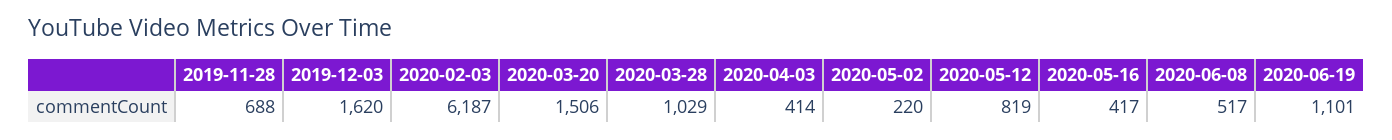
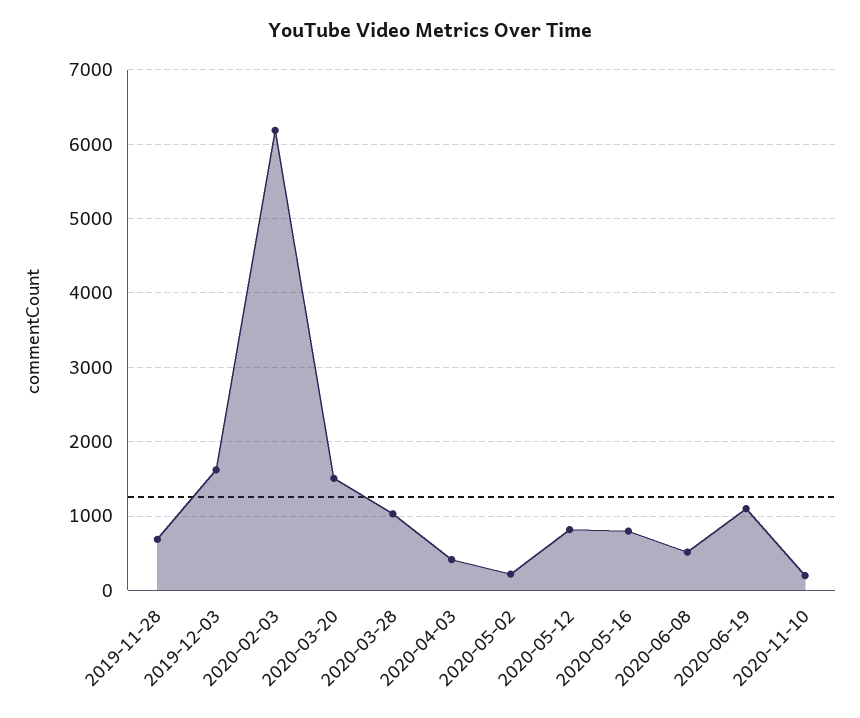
2020-05-16: 417 -> 800
2020-11-10: none -> 200

